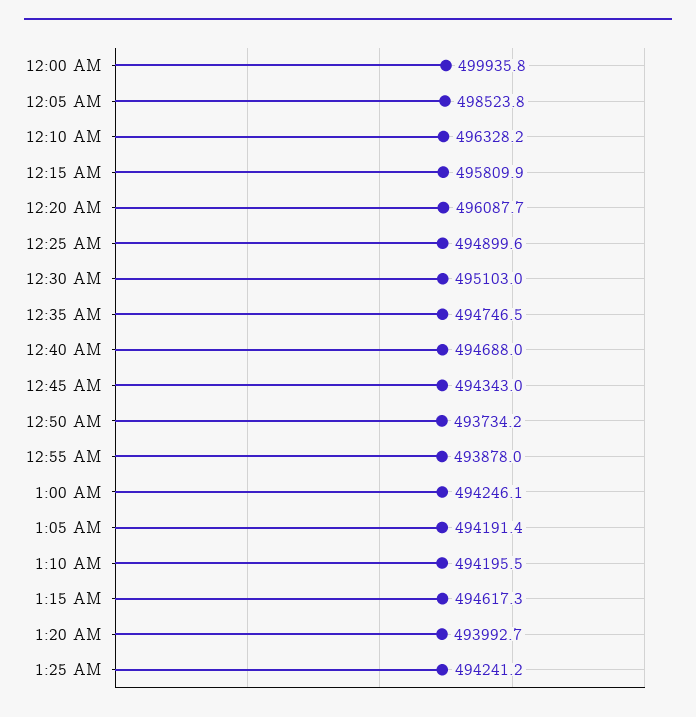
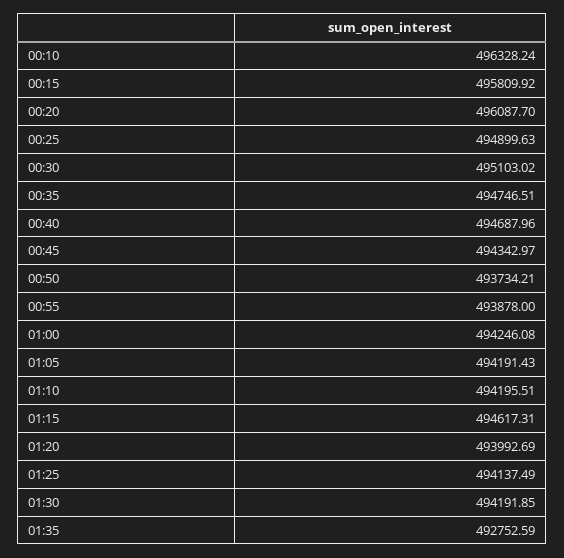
12:00 AM: 499935.8 -> none
12:05 AM: 498523.8 -> none
1:25 AM: 494241.2 -> 494137.49
01:30: none -> 494191.85
01:35: none -> 492752.59

